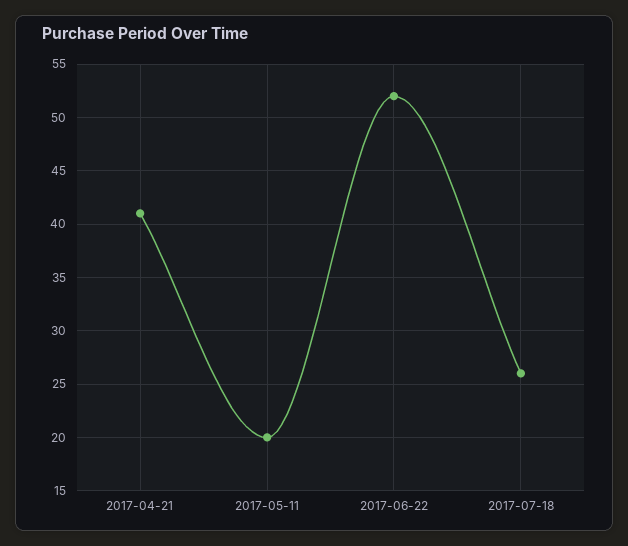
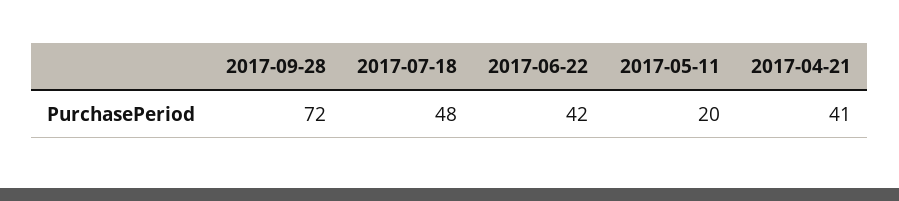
2017-06-22: 52 -> 42
2017-07-18: 26 -> 48
2017-09-28: none -> 72

